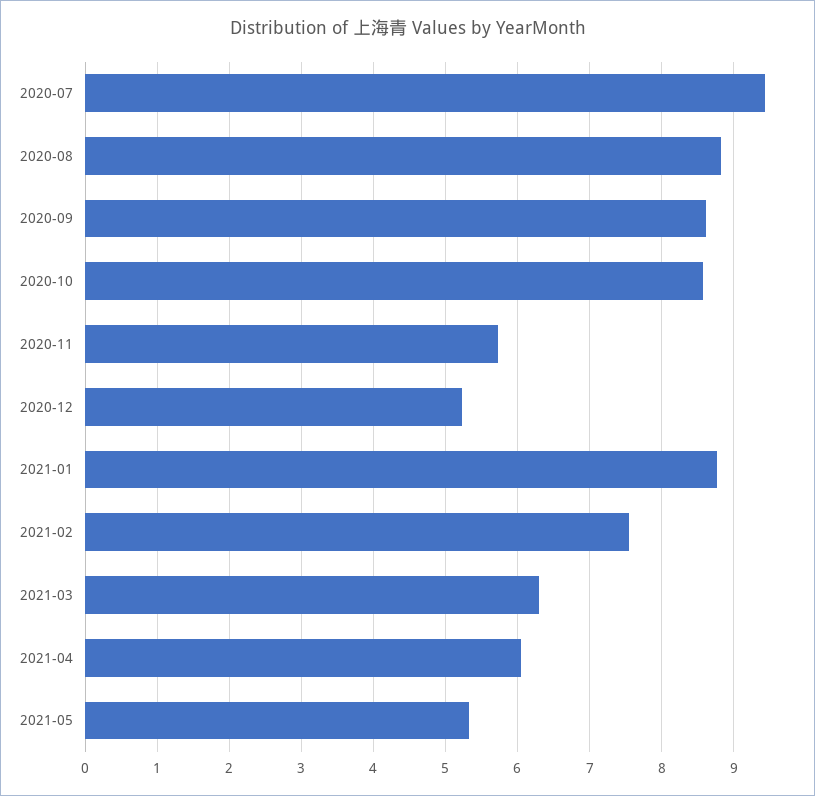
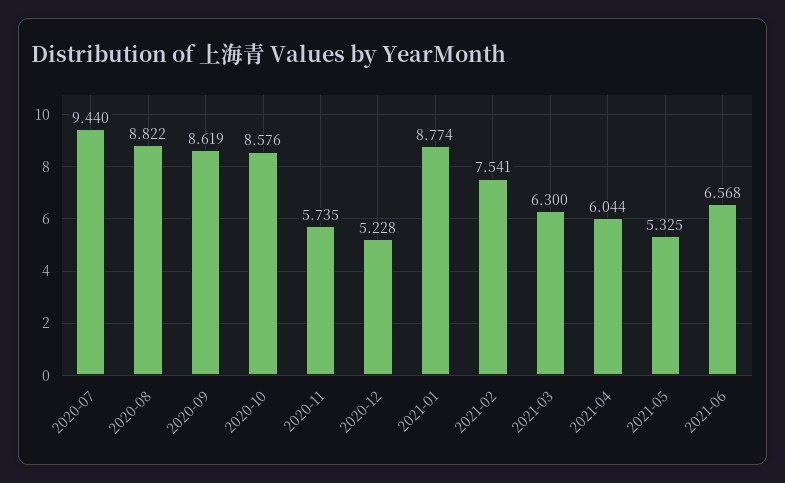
2021-06: none -> 6.568

